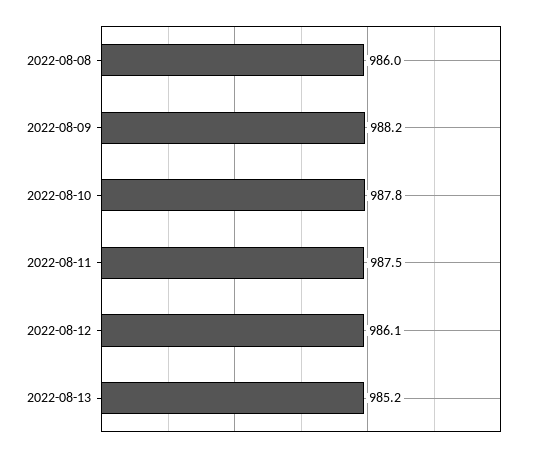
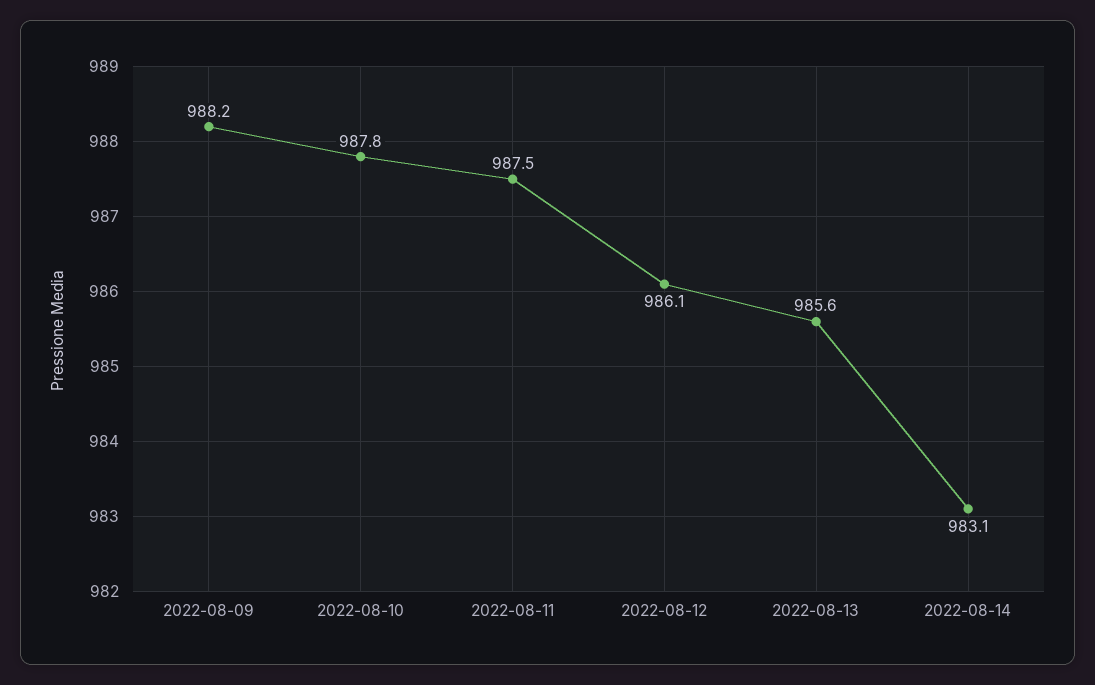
2022-08-08: 986 -> none
2022-08-13: 985.2 -> 985.6
2022-08-14: none -> 983.1

